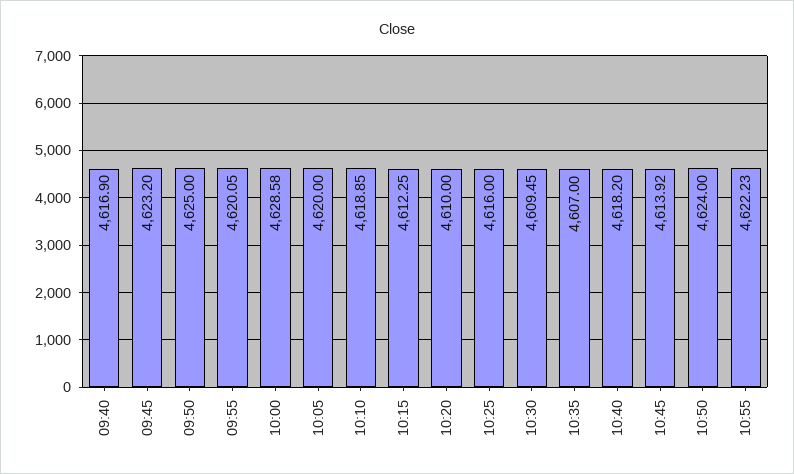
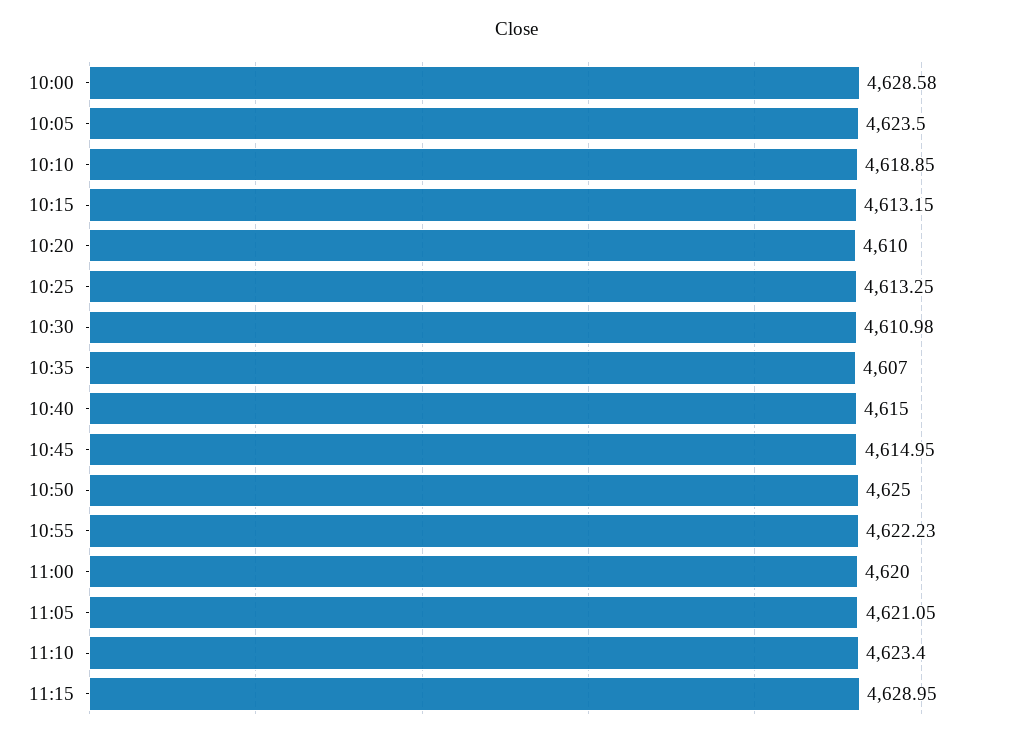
09:40: 4616.9 -> none
09:45: 4623.2 -> none
09:50: 4625 -> none
09:55: 4620.05 -> none
10:05: 4620 -> 4623.5
10:15: 4612.25 -> 4613.15
10:25: 4616 -> 4613.25
10:30: 4609.45 -> 4610.98
10:40: 4618.2 -> 4615
10:45: 4613.92 -> 4614.95
10:50: 4624 -> 4625
11:00: none -> 4620
11:05: none -> 4621.05
11:10: none -> 4623.4
11:15: none -> 4628.95

